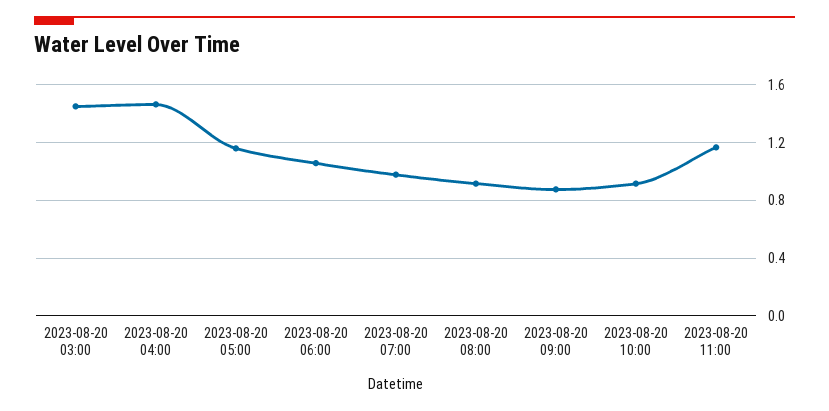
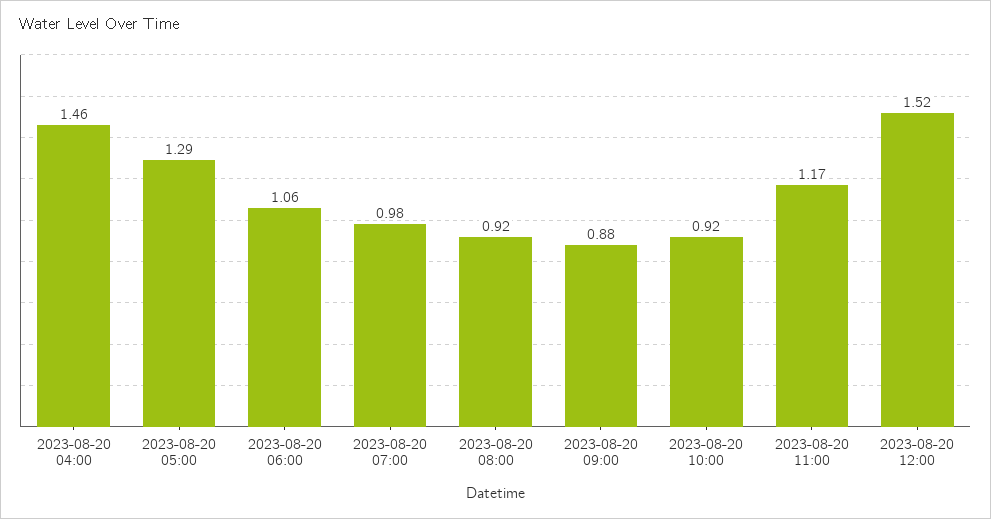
2023-08-20 03:00: 1.45 -> none
2023-08-20 05:00: 1.15 -> 1.29
2023-08-20 12:00: none -> 1.52

